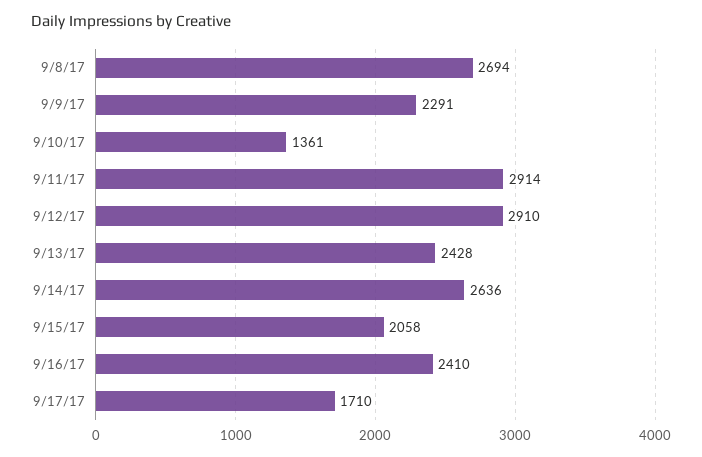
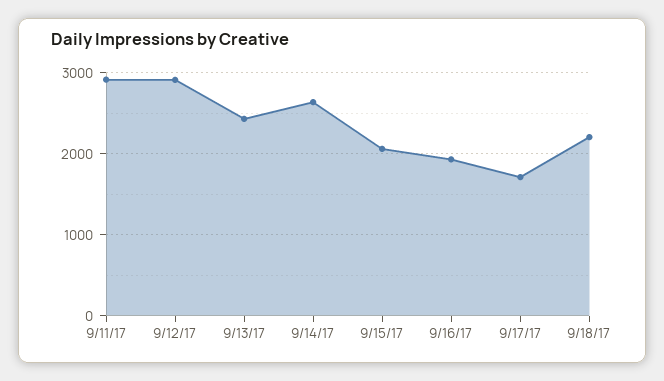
9/8/17: 2694 -> none
9/9/17: 2291 -> none
9/10/17: 1361 -> none
9/16/17: 2410 -> 1900
9/18/17: none -> 2200

